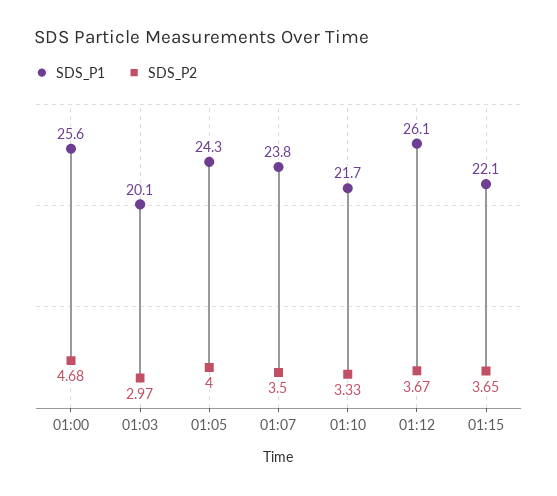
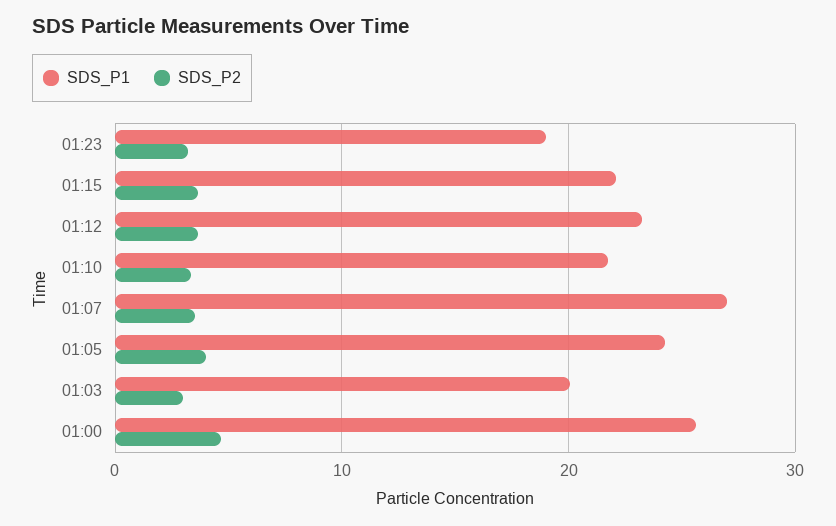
SDS_P1, 01:07: 23.8 -> 27
SDS_P1, 01:12: 26.1 -> 23
SDS_P1, 01:23: none -> 19
SDS_P2, 01:23: none -> 3

